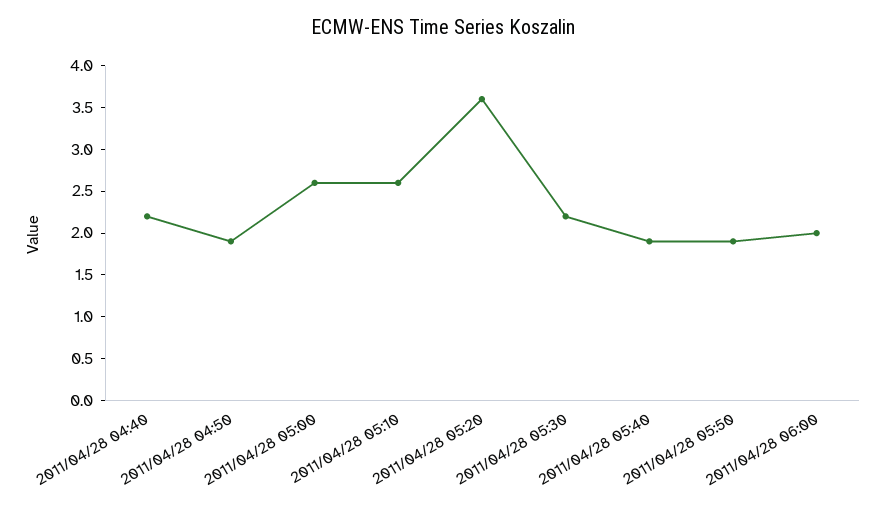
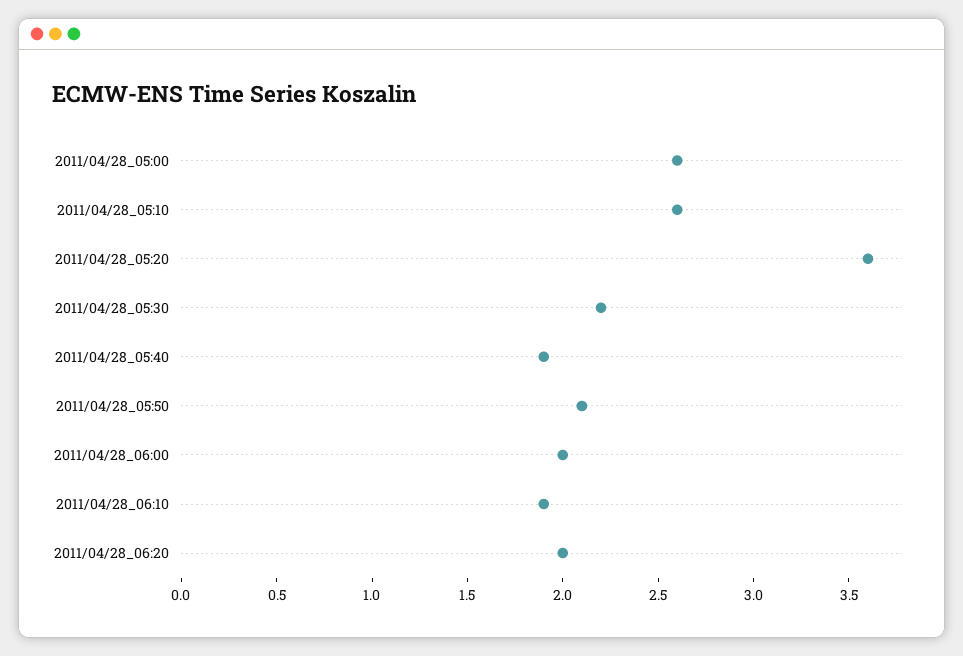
2011/04/28 04:40: 2.2 -> none
2011/04/28 04:50: 1.9 -> none
2011/04/28 05:50: 1.9 -> 2.1
2011/04/28_06:10: none -> 1.9
2011/04/28_06:20: none -> 2

